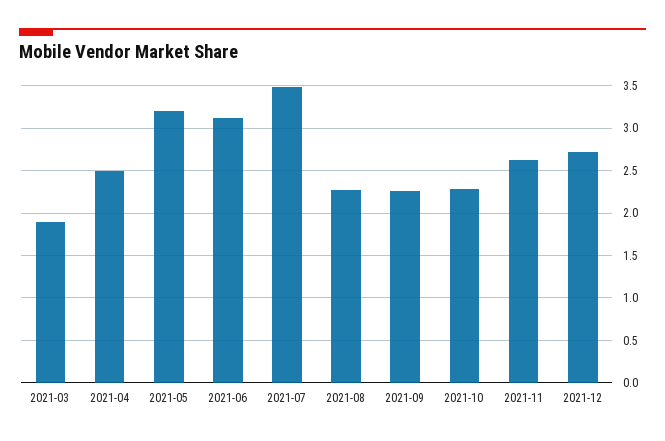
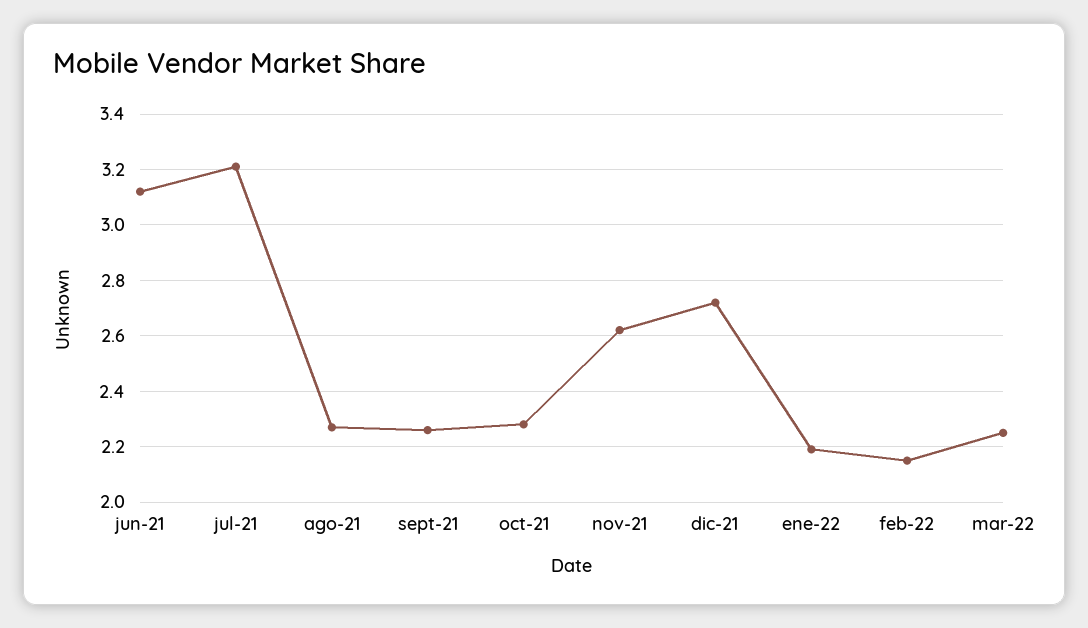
2021-03: 1.9 -> none
2021-04: 2.5 -> none
2021-05: 3.2 -> none
2021-07: 3.5 -> 3.2
ene-22: none -> 2.2
feb-22: none -> 2.15
mar-22: none -> 2.25

